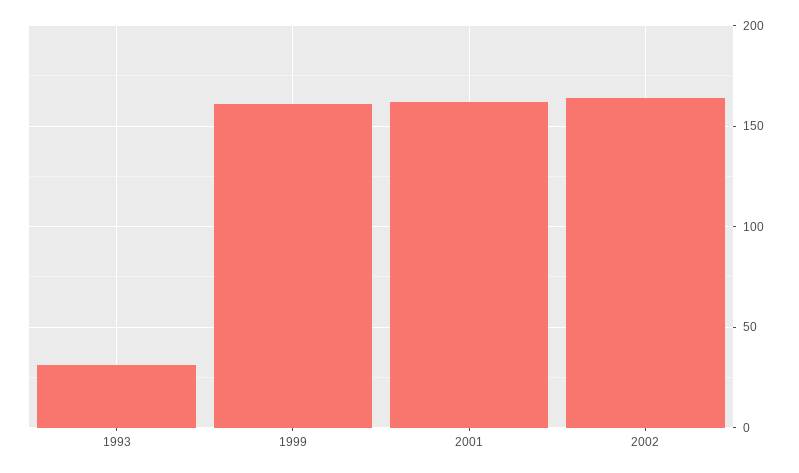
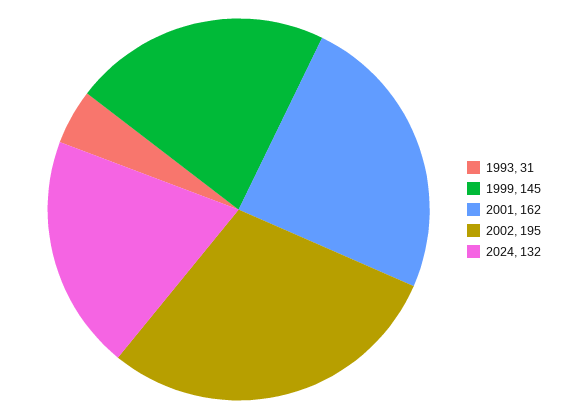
1999: 160 -> 145
2002: 165 -> 195
2024: none -> 132

